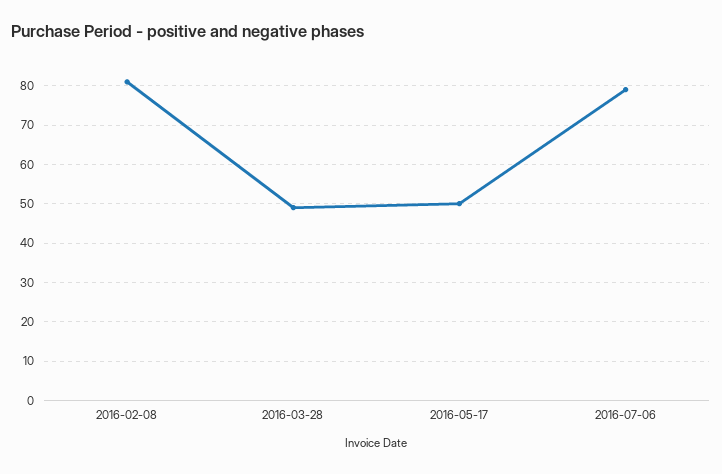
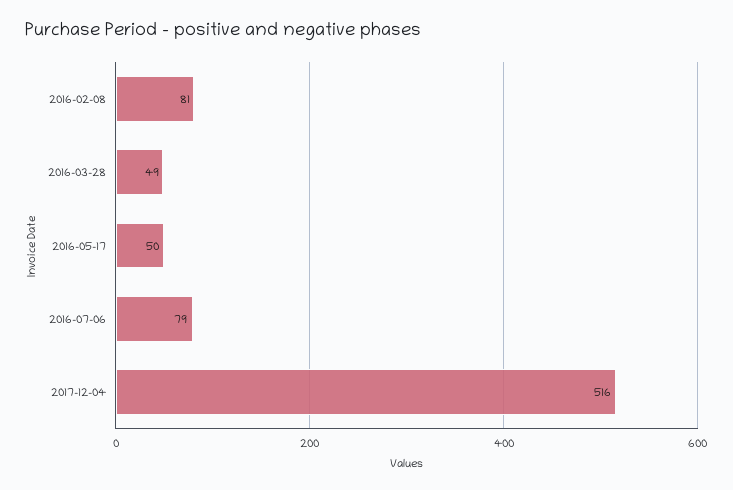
2017-12-04: none -> 516

